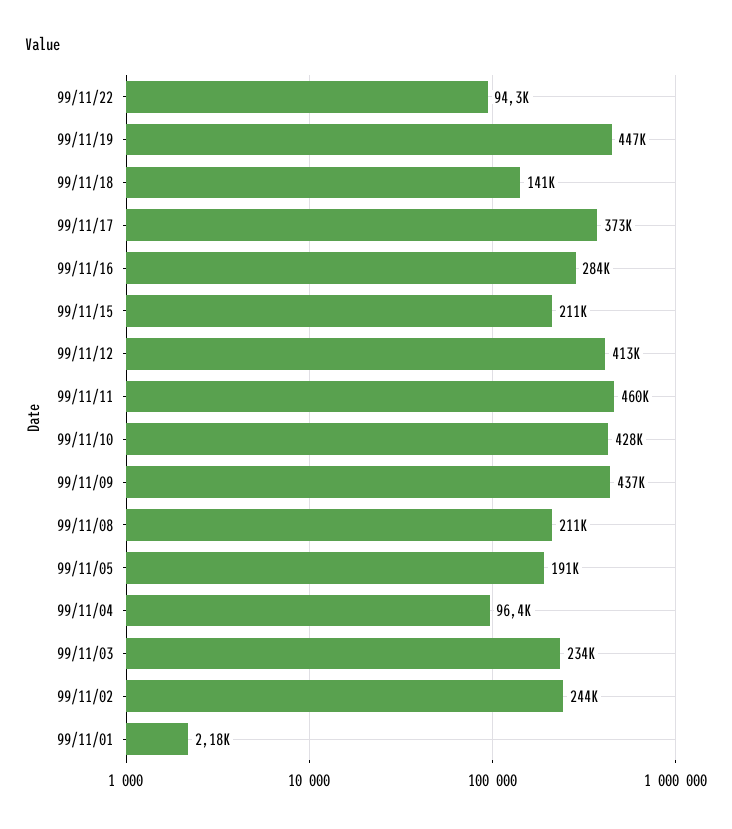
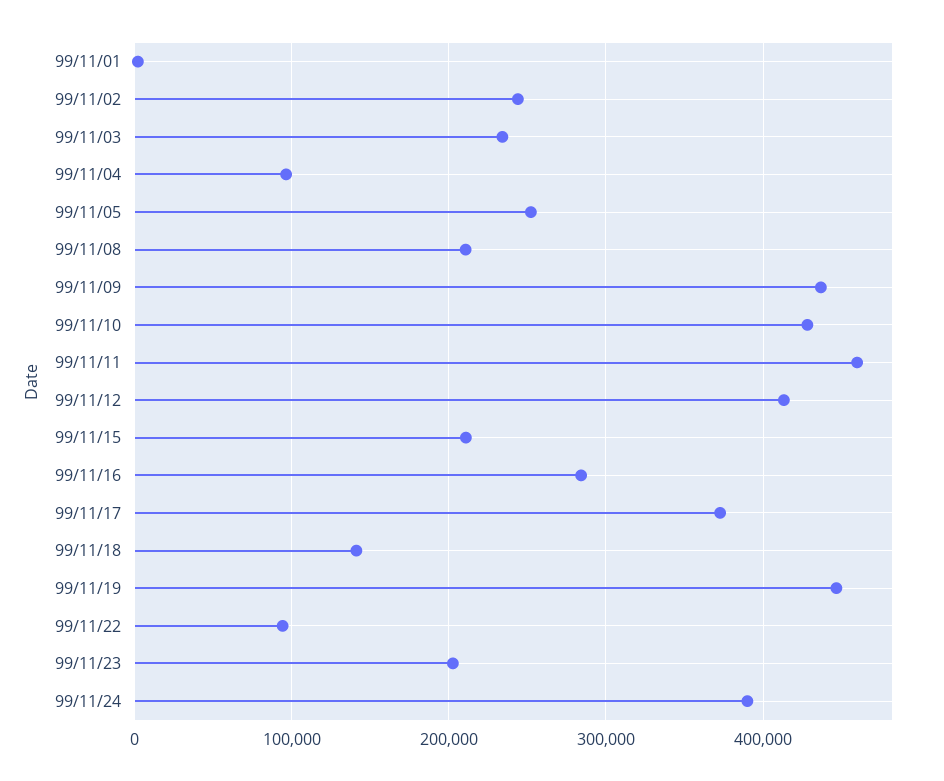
99/11/05: 191000 -> 250000
99/11/23: none -> 200000
99/11/24: none -> 390000

